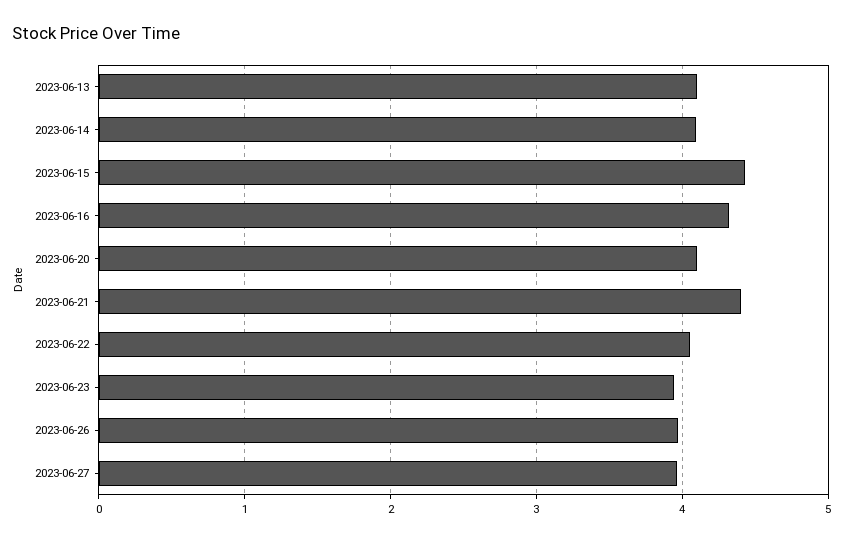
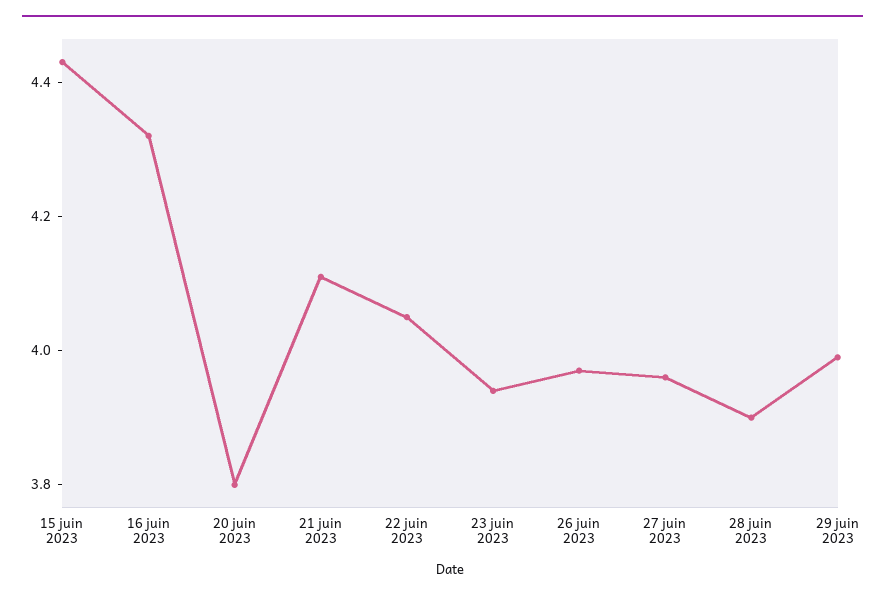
2023-06-13: 4.1 -> none
2023-06-14: 4.1 -> none
2023-06-20: 4.1 -> 3.8
2023-06-21: 4.4 -> 4.1
28 juin 2023: none -> 3.9
29 juin 2023: none -> 4

